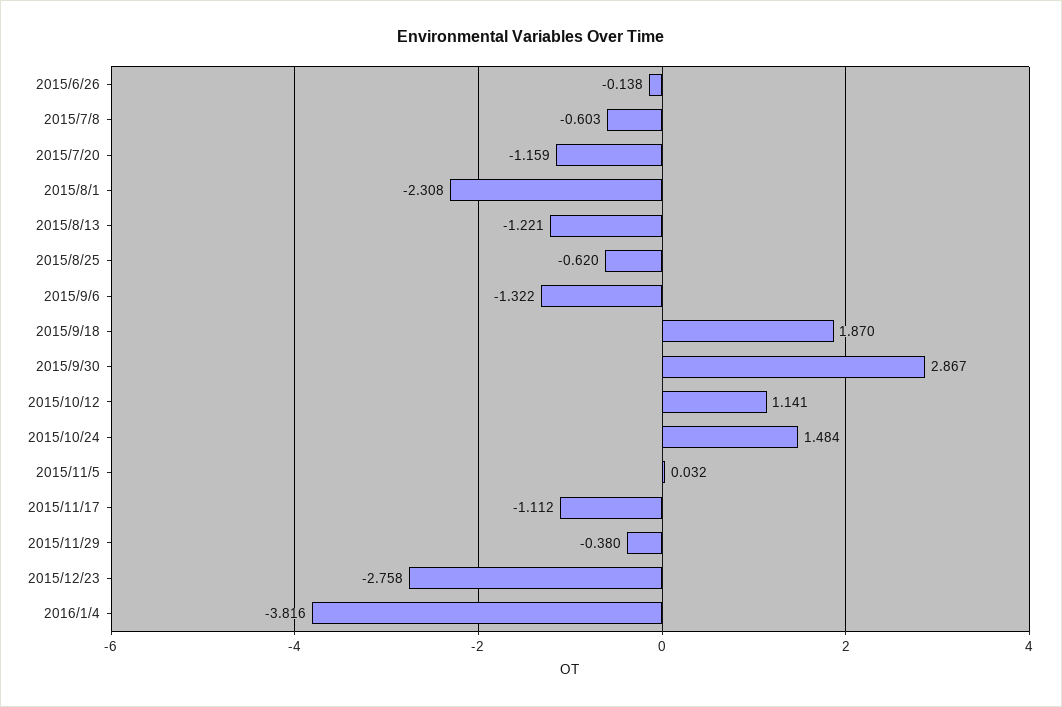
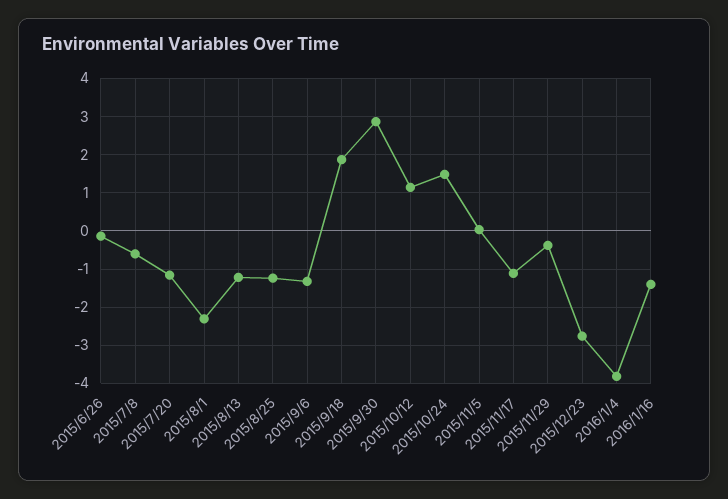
2015/8/25: -0.62 -> -1.2
2016/1/16: none -> -1.4

